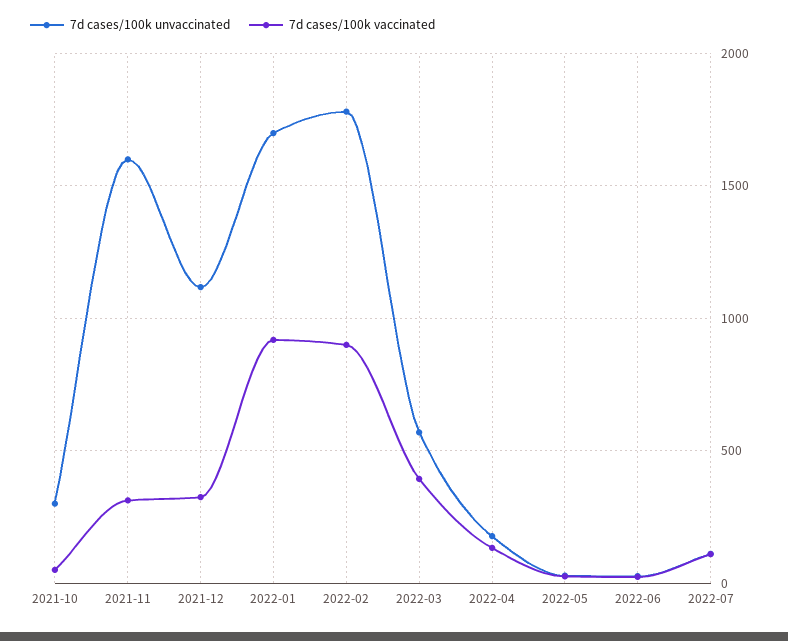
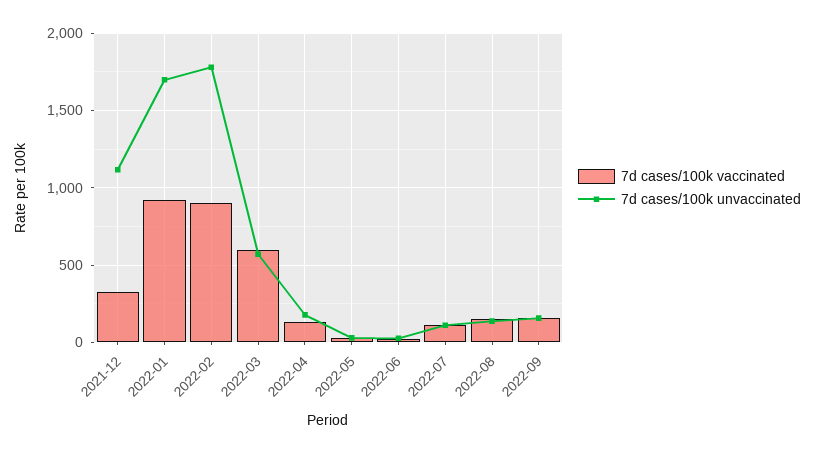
7d cases/100k unvaccinated, 2021-10: 300 -> none
7d cases/100k vaccinated, 2021-10: 50 -> none
7d cases/100k unvaccinated, 2021-11: 1600 -> none
7d cases/100k vaccinated, 2021-11: 300 -> none
7d cases/100k vaccinated, 2022-03: 400 -> 600
7d cases/100k vaccinated, 2022-08: none -> 150
7d cases/100k unvaccinated, 2022-08: none -> 150
7d cases/100k vaccinated, 2022-09: none -> 150
7d cases/100k unvaccinated, 2022-09: none -> 150

